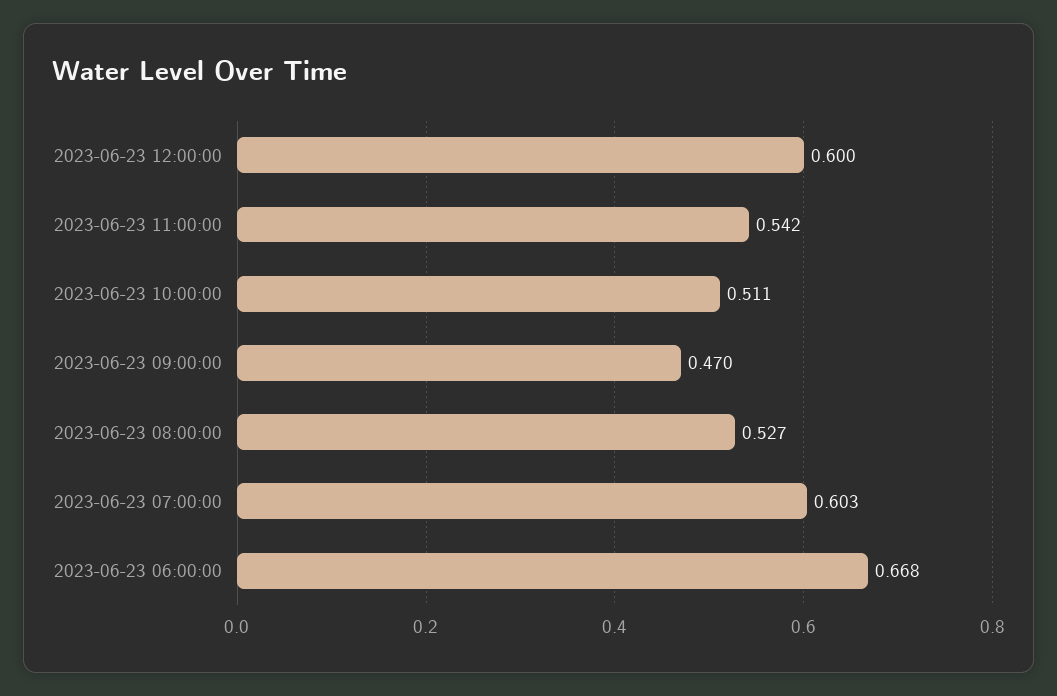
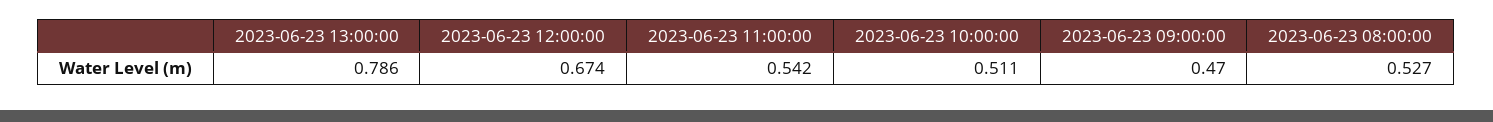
2023-06-23 12:00:00: 0.6 -> 0.674
2023-06-23 07:00:00: 0.603 -> none
2023-06-23 06:00:00: 0.668 -> none
2023-06-23 13:00:00: none -> 0.786

